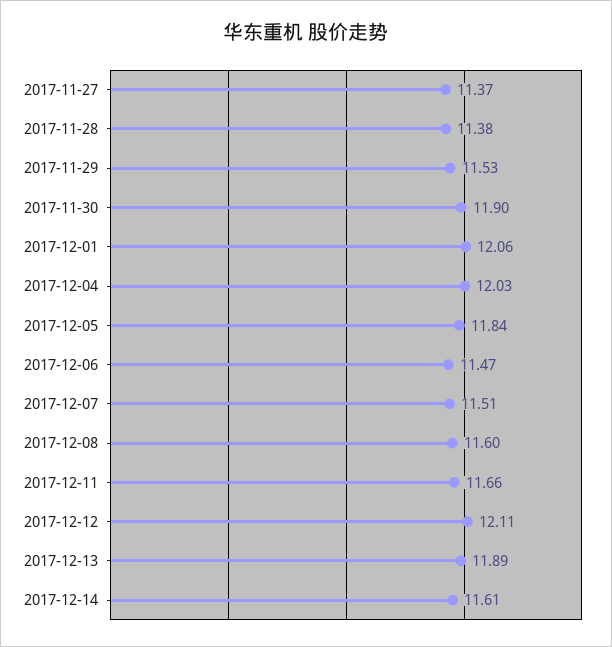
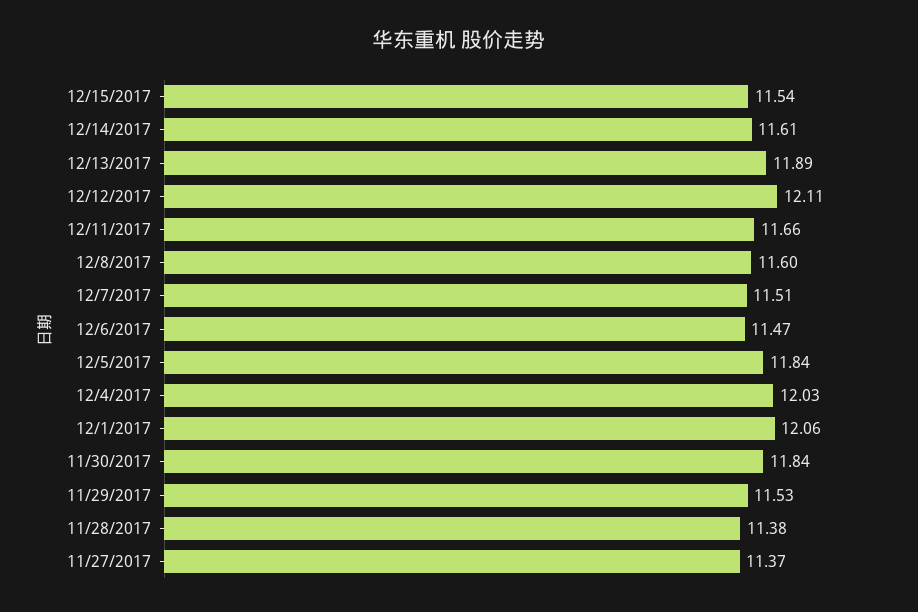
2017-11-30: 11.9 -> 11.84
12/15/2017: none -> 11.54

